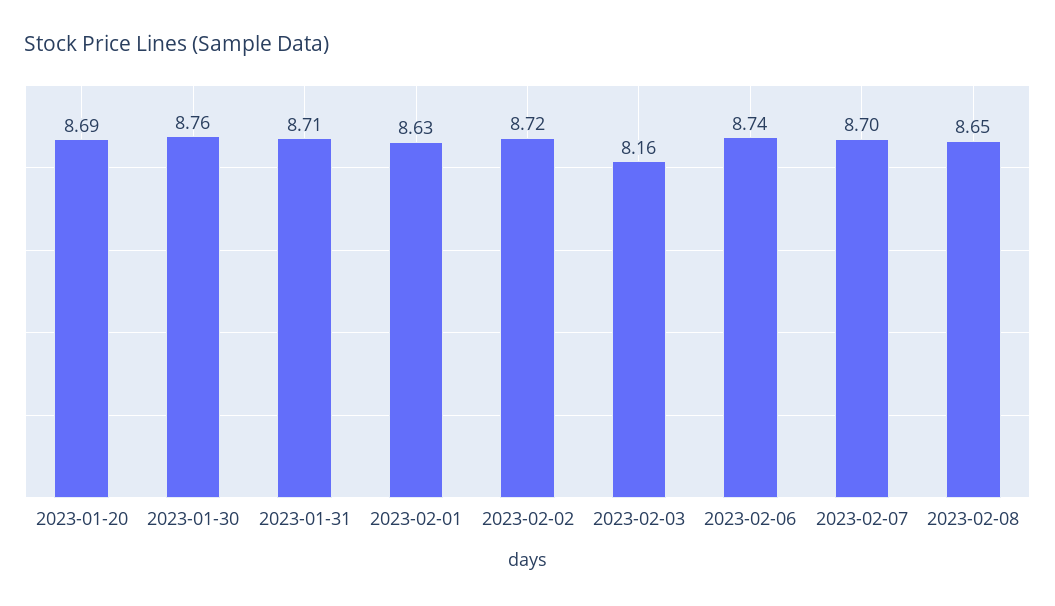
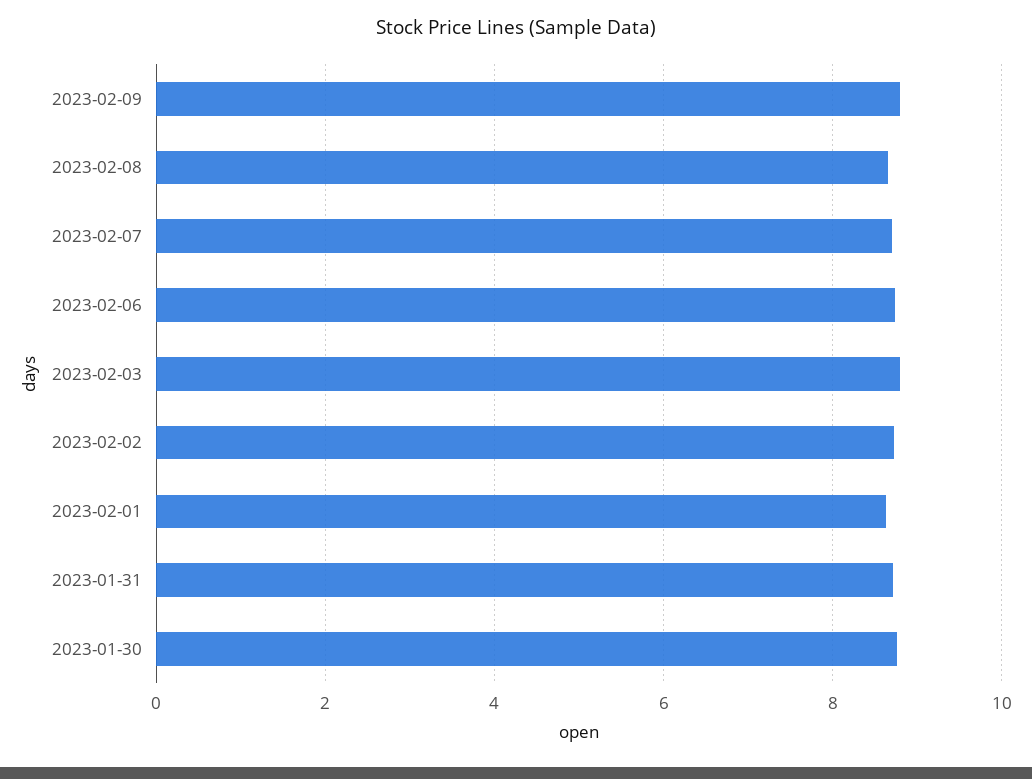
2023-01-20: 8.69 -> none
2023-02-03: 8.16 -> 8.8
2023-02-09: none -> 8.8

